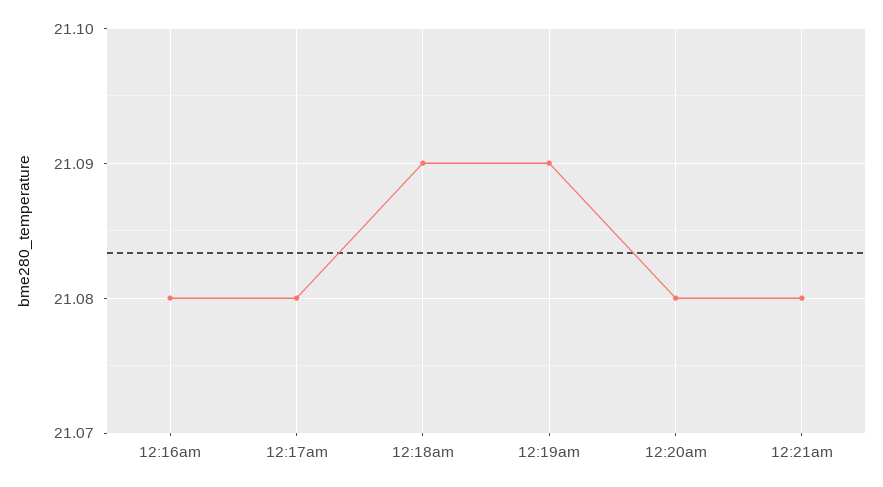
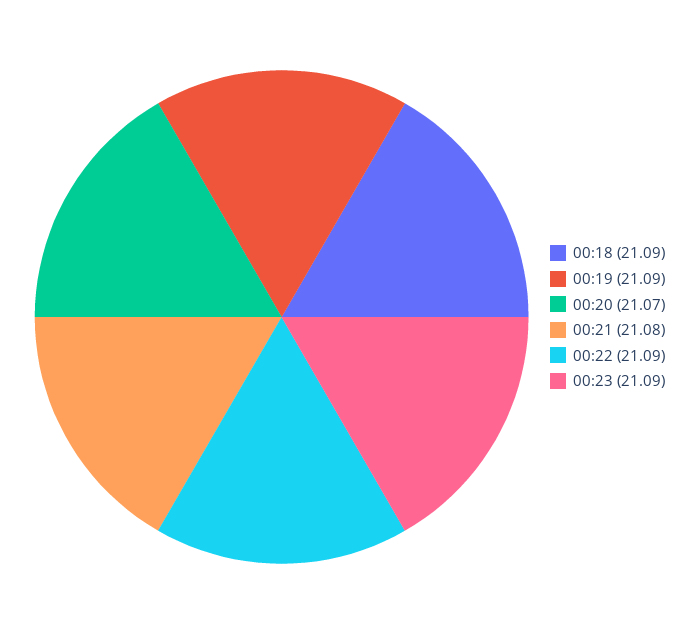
12:16am: 21.08 -> none
12:17am: 21.08 -> none
12:20am: 21.08 -> 21.07
00:22: none -> 21.09
00:23: none -> 21.09

